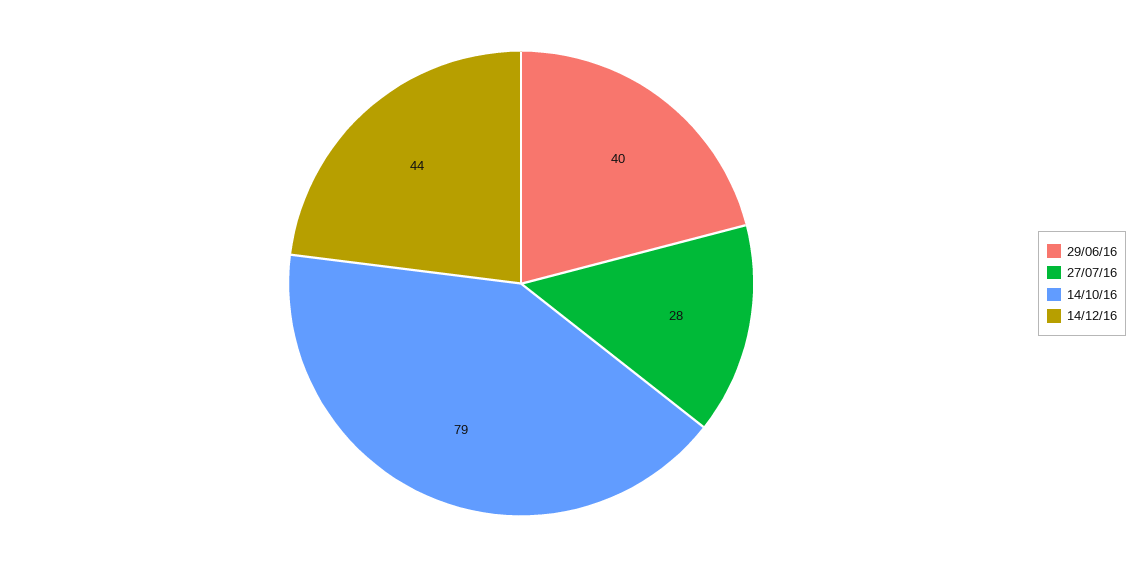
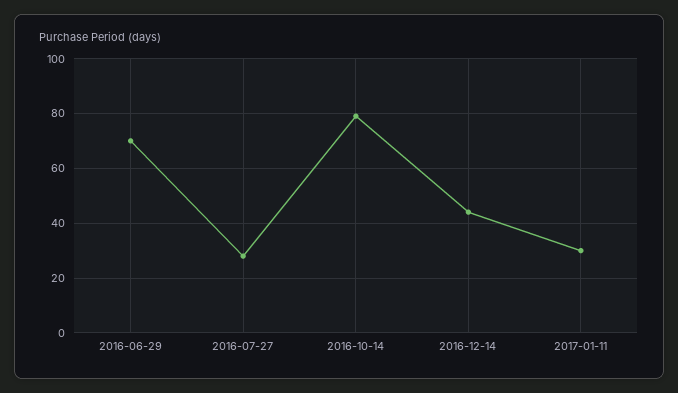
29/06/16: 40 -> 70
2017-01-11: none -> 30

